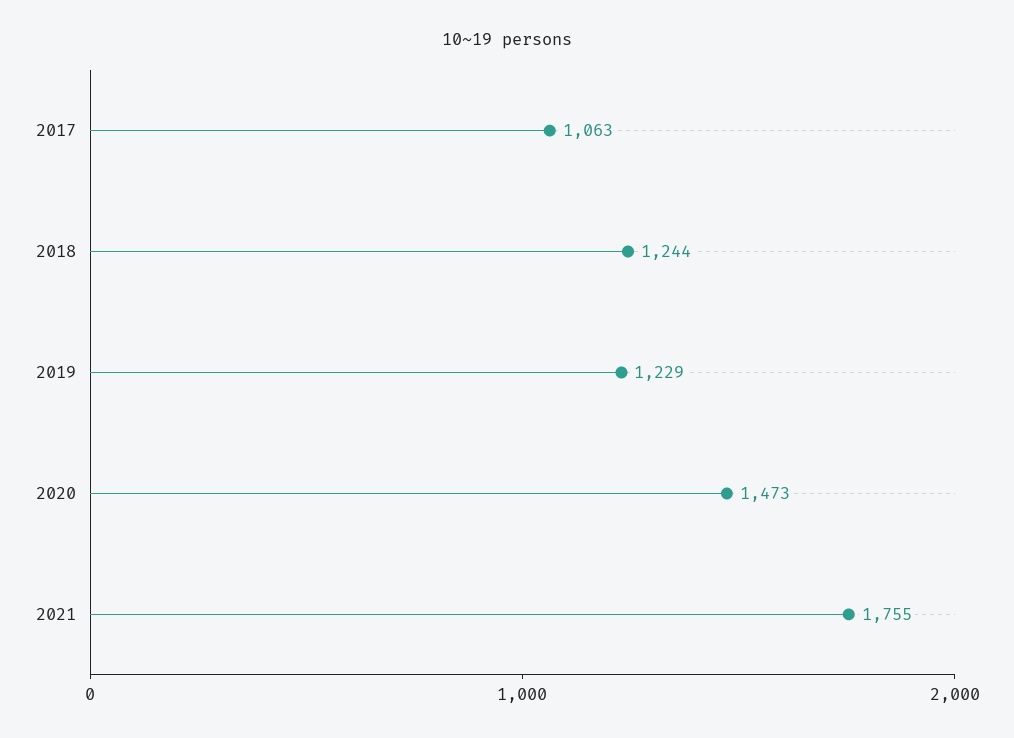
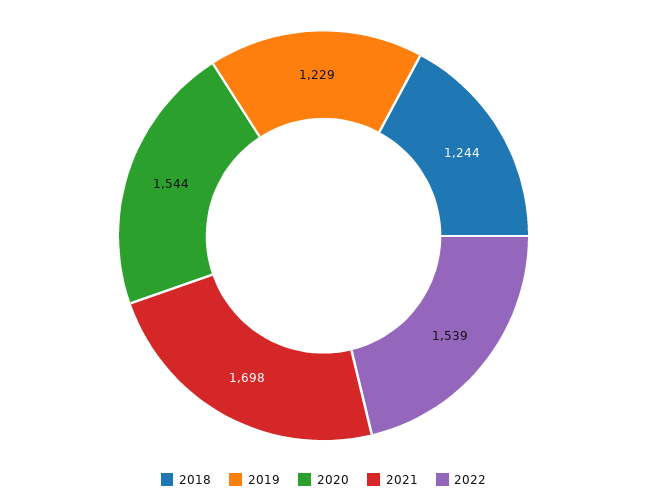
2017: 1063 -> none
2020: 1473 -> 1544
2021: 1755 -> 1698
2022: none -> 1539

